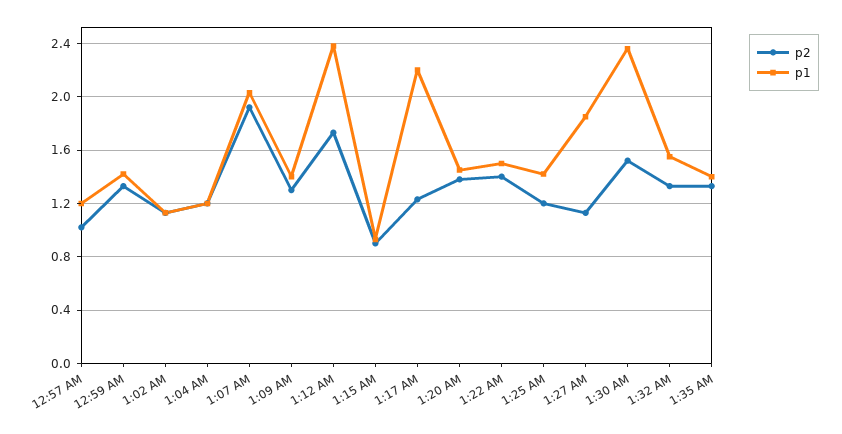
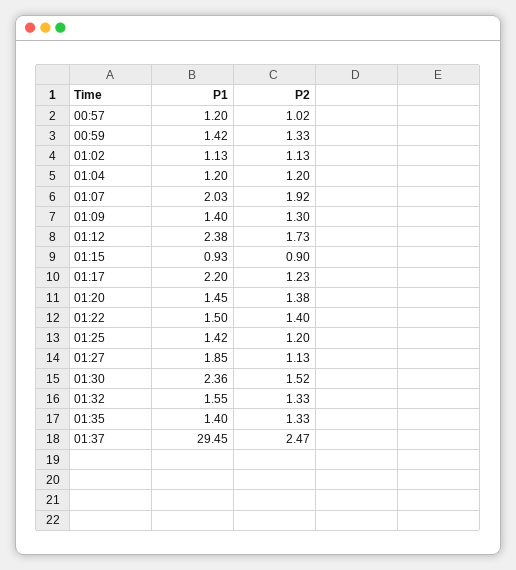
p1, 01:37: none -> 29.45
p2, 01:37: none -> 2.47

